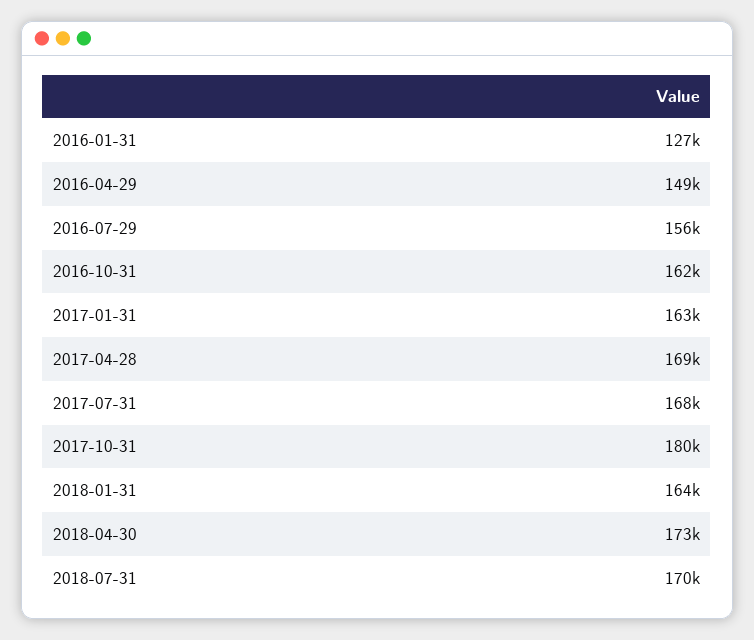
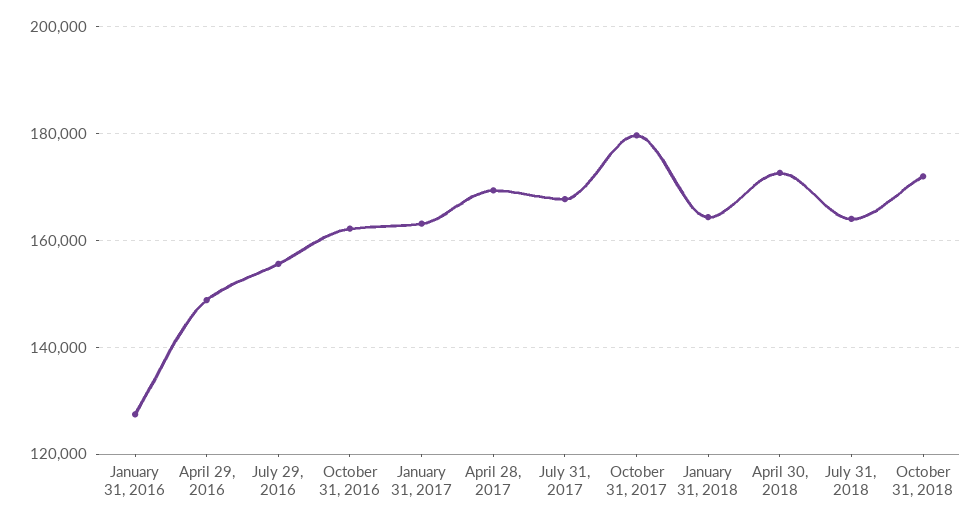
2018-07-31: 170000 -> 164000
October 31, 2018: none -> 172000

